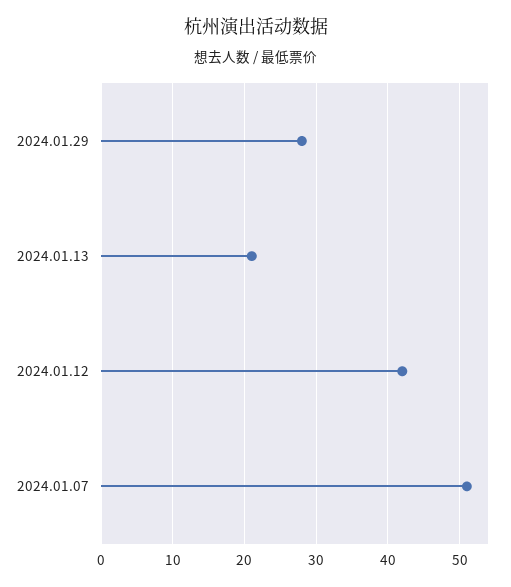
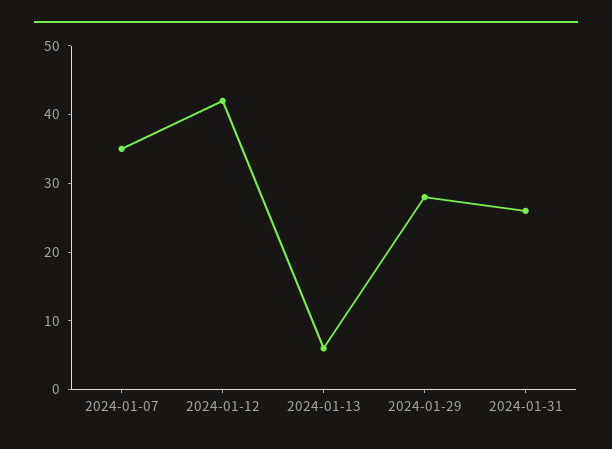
2024.01.13: 21 -> 5
2024.01.07: 51 -> 35
2024-01-31: none -> 25

